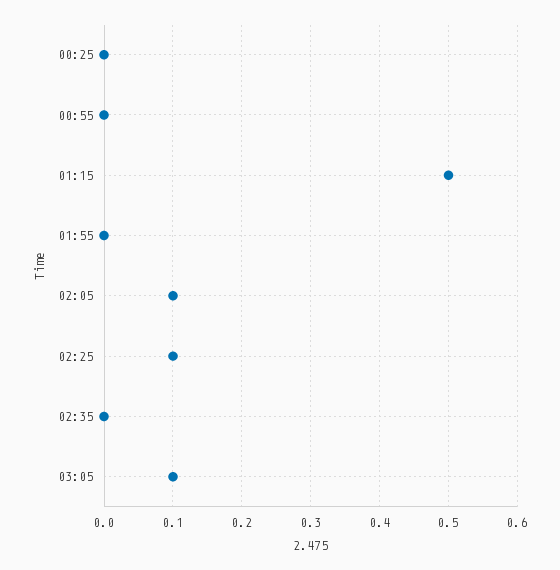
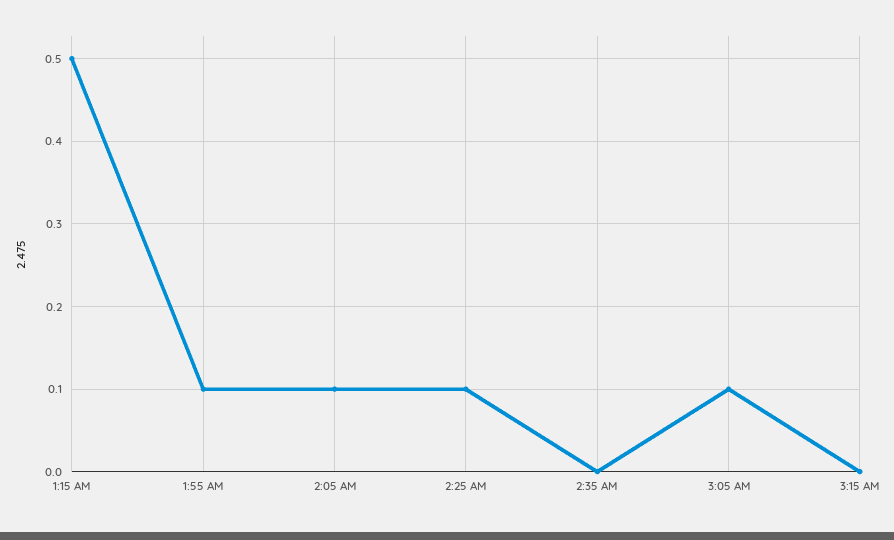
00:25: 0 -> none
00:55: 0 -> none
01:55: 0 -> 0.1
3:15 AM: none -> 0

